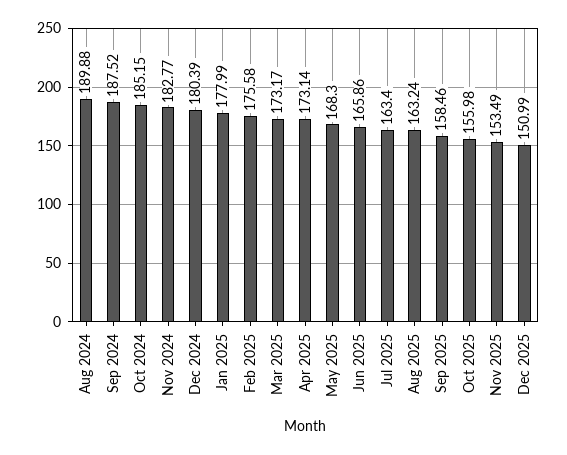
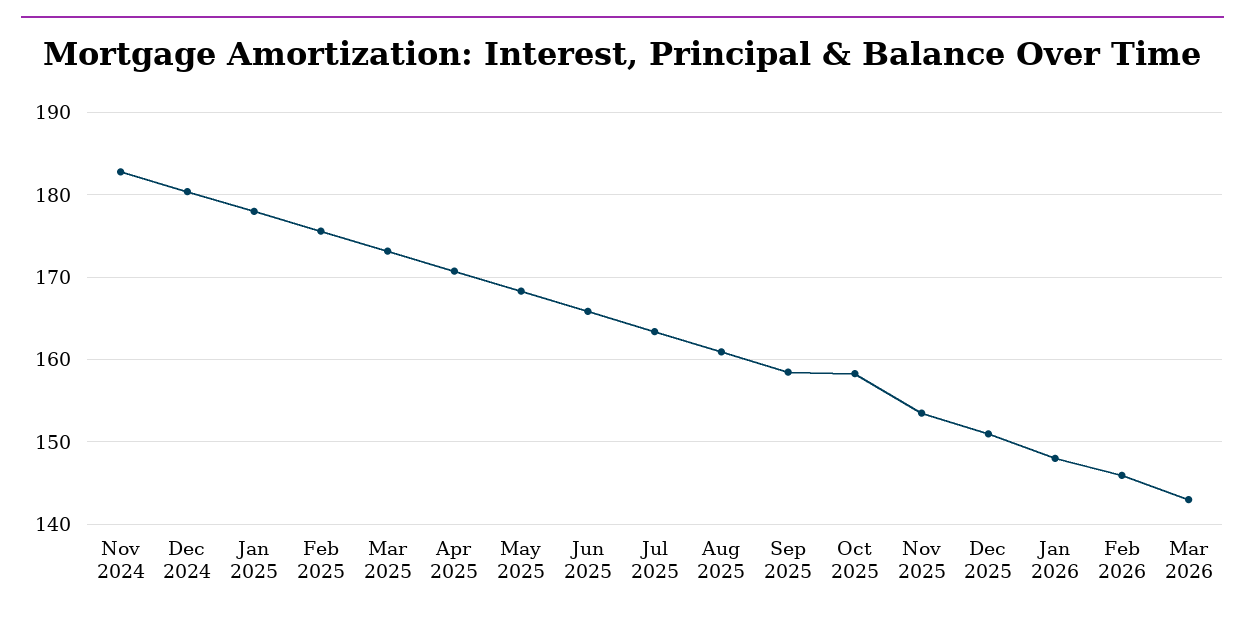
Aug 2024: 189.88 -> none
Sep 2024: 187.52 -> none
Oct 2024: 185.15 -> none
Apr 2025: 173.14 -> 171
Aug 2025: 163.24 -> 161
Oct 2025: 155.98 -> 158
Jan 2026: none -> 148
Feb 2026: none -> 146
Mar 2026: none -> 143

